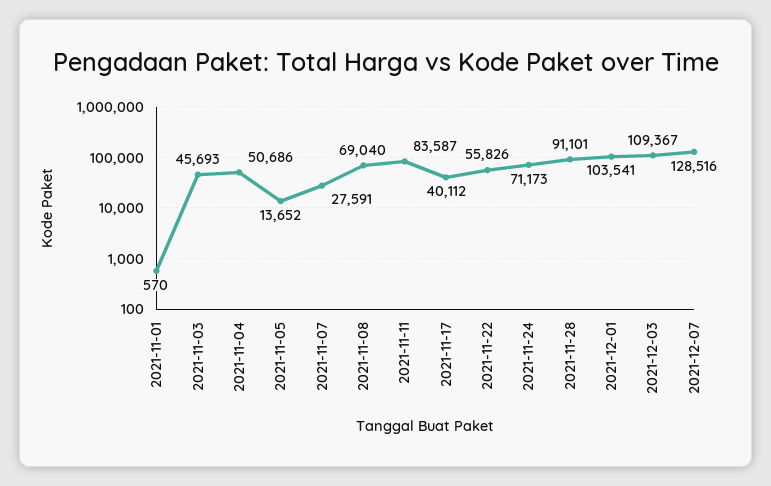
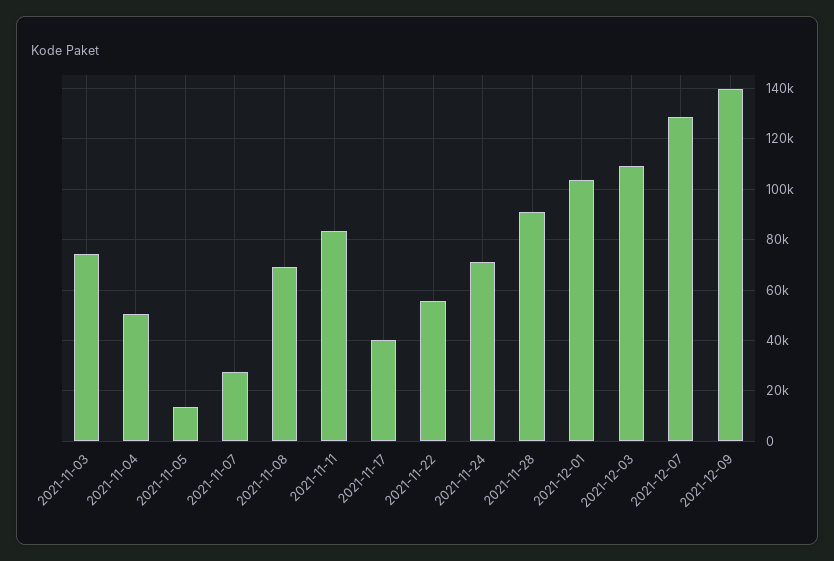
2021-11-01: 570 -> none
2021-11-03: 45693 -> 75000
2021-12-09: none -> 140000

